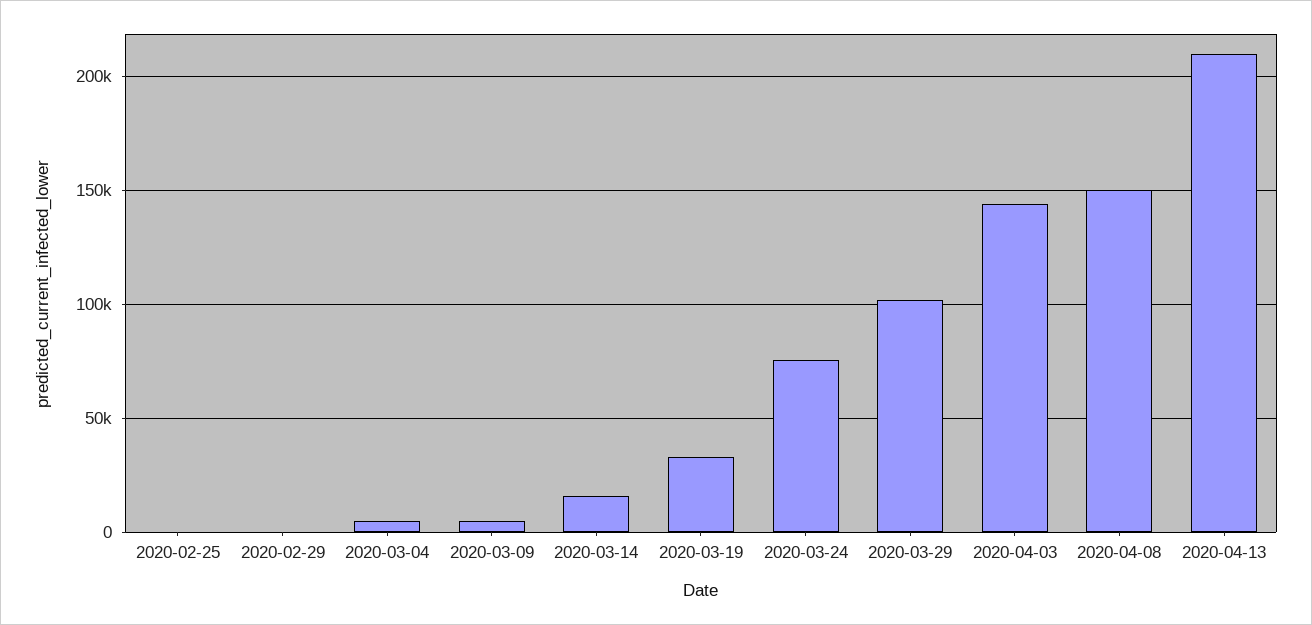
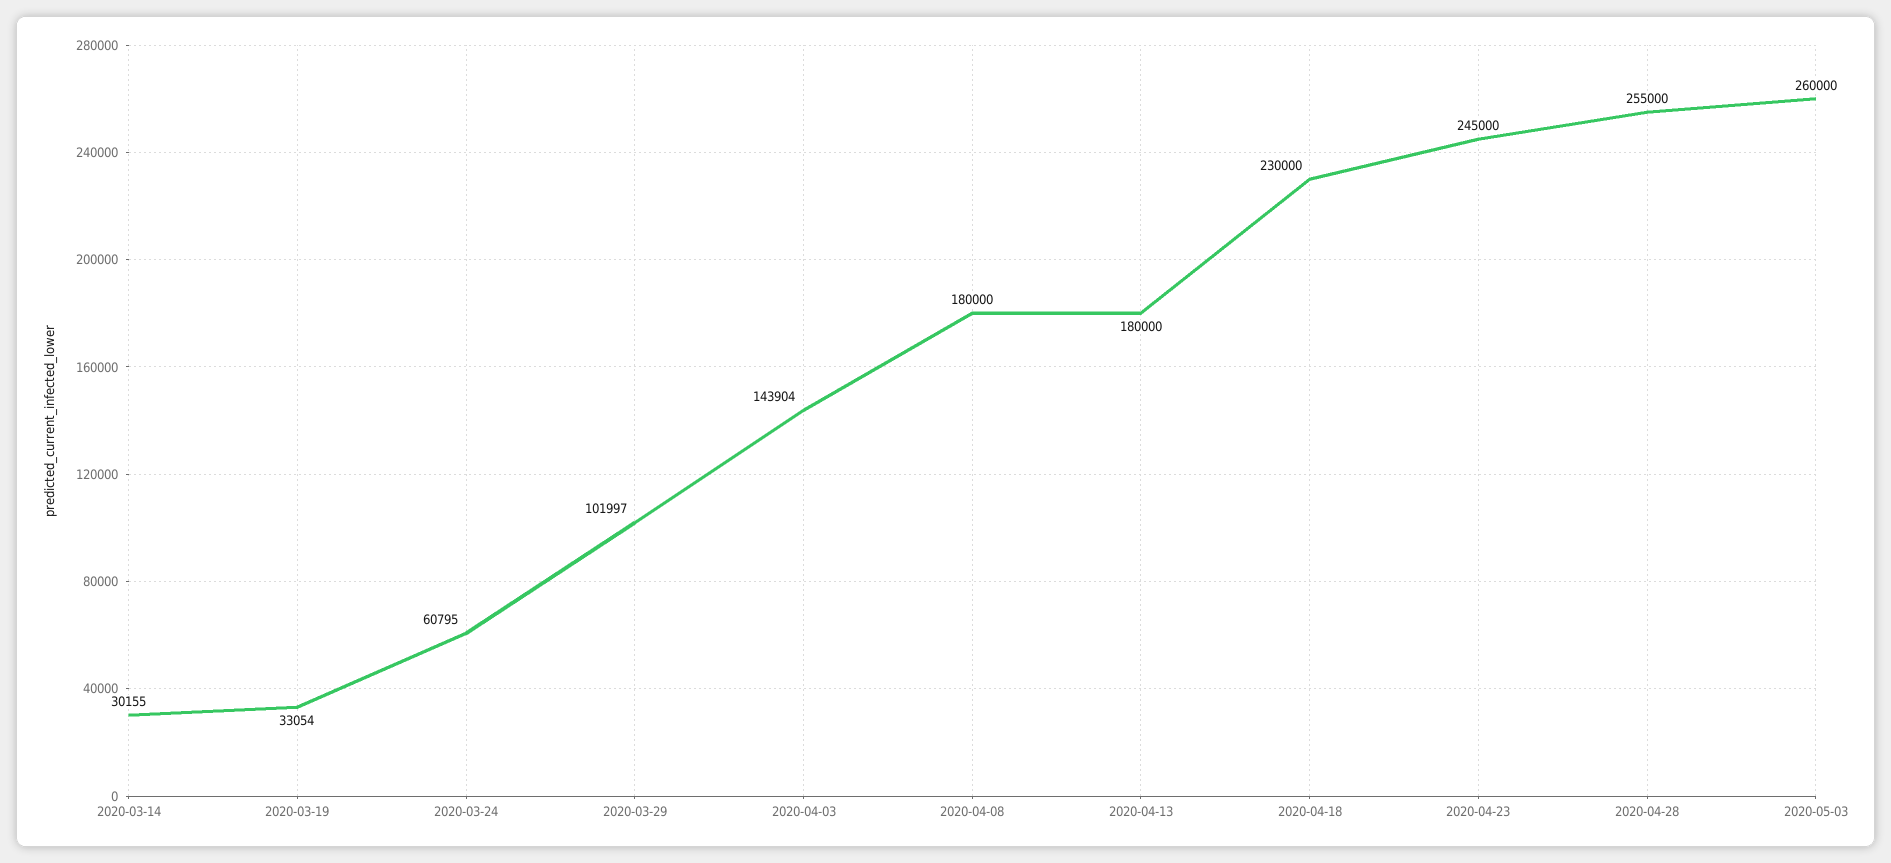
2020-02-25: 0 -> none
2020-02-29: 0 -> none
2020-03-04: 5000 -> none
2020-03-09: 5000 -> none
2020-03-14: 15000 -> 30155
2020-03-24: 75000 -> 60795
2020-04-08: 150000 -> 180000
2020-04-13: 210000 -> 180000
2020-04-18: none -> 230000
2020-04-23: none -> 245000
2020-04-28: none -> 255000
2020-05-03: none -> 260000

